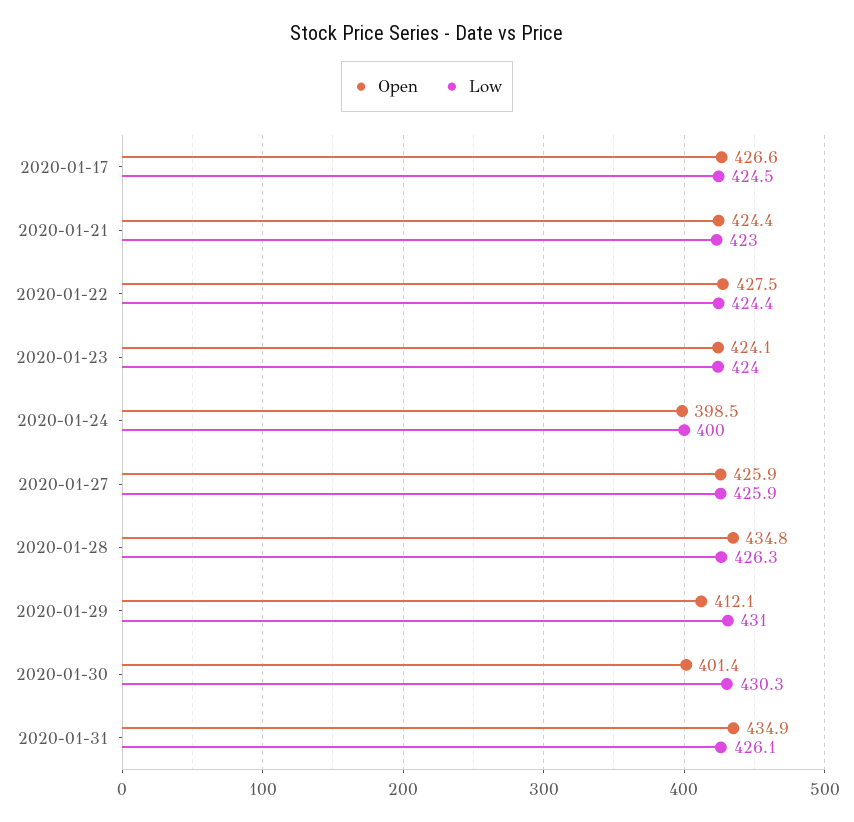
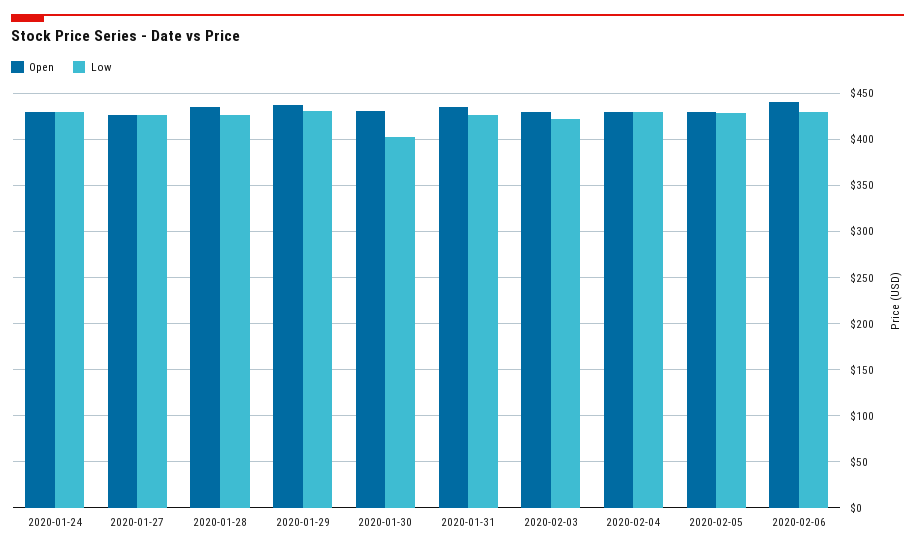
Open, 2020-01-17: 426.6 -> none
Low, 2020-01-17: 424.5 -> none
Open, 2020-01-21: 424.4 -> none
Low, 2020-01-21: 423 -> none
Open, 2020-01-22: 427.5 -> none
Low, 2020-01-22: 424.4 -> none
Open, 2020-01-23: 424.1 -> none
Low, 2020-01-23: 424 -> none
Open, 2020-01-24: 398.5 -> 430
Low, 2020-01-24: 400 -> 430
Open, 2020-01-29: 412.1 -> 440
Open, 2020-01-30: 401.4 -> 430
Low, 2020-01-30: 430.3 -> 400
Open, 2020-02-03: none -> 430
Low, 2020-02-03: none -> 420
Open, 2020-02-04: none -> 430
Low, 2020-02-04: none -> 430
Open, 2020-02-05: none -> 430
Low, 2020-02-05: none -> 430
Open, 2020-02-06: none -> 440
Low, 2020-02-06: none -> 430

